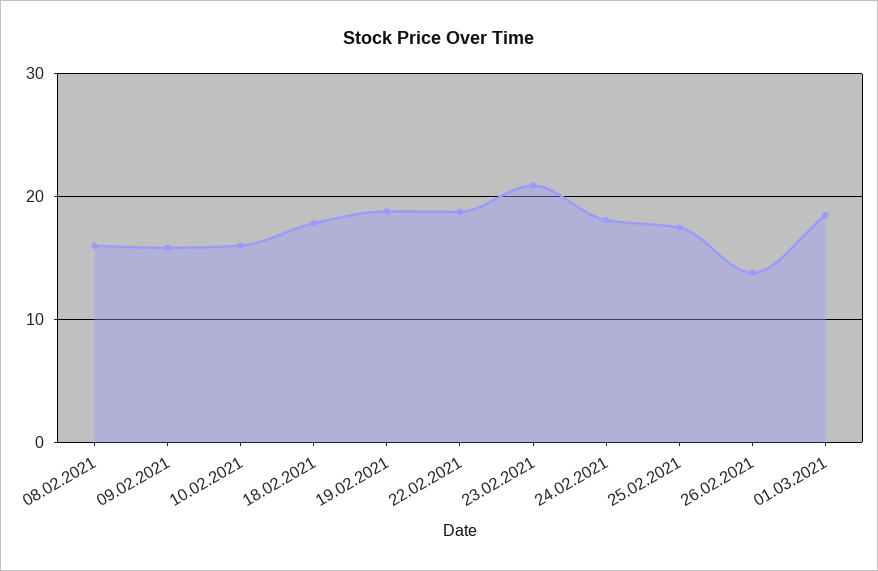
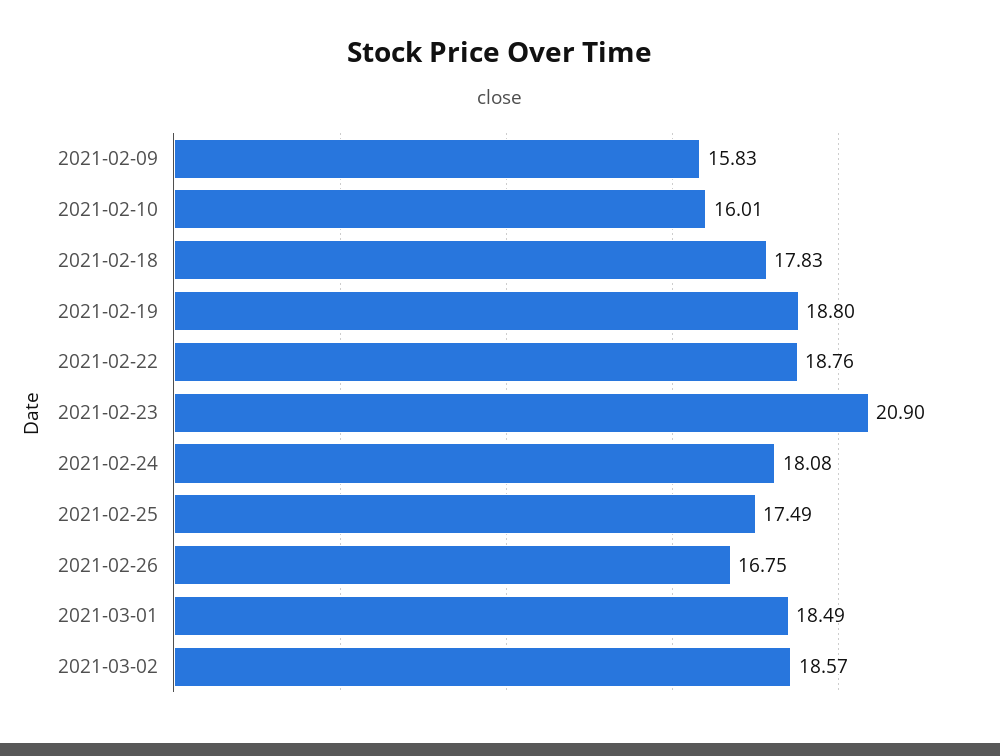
08.02.2021: 16 -> none
26.02.2021: 14 -> 16.75
2021-03-02: none -> 18.57

